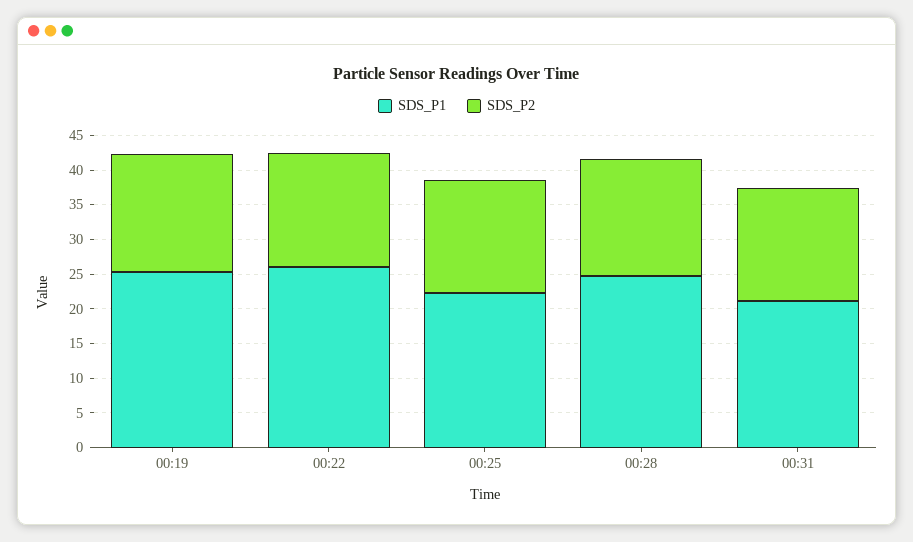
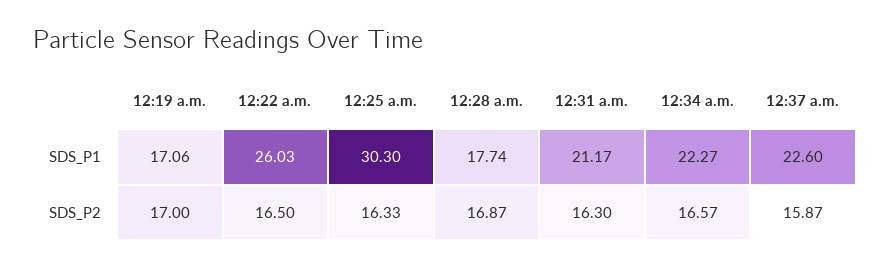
SDS_P1, 00:19: 25 -> 17.06
SDS_P1, 00:25: 22.5 -> 30.3
SDS_P1, 00:28: 25 -> 17.74
SDS_P1, 12:34 a.m.: none -> 22.27
SDS_P1, 12:37 a.m.: none -> 22.6
SDS_P2, 12:34 a.m.: none -> 16.57
SDS_P2, 12:37 a.m.: none -> 15.87

